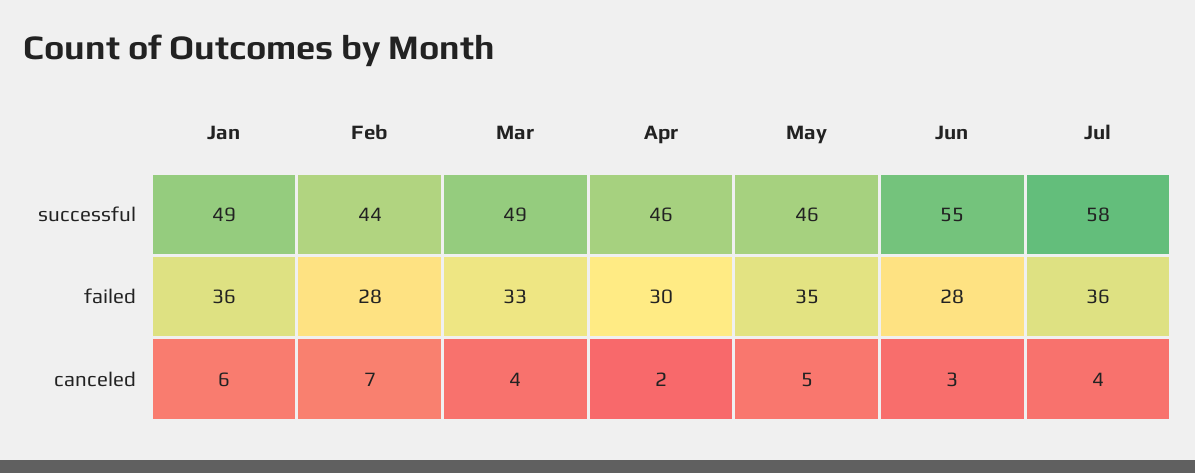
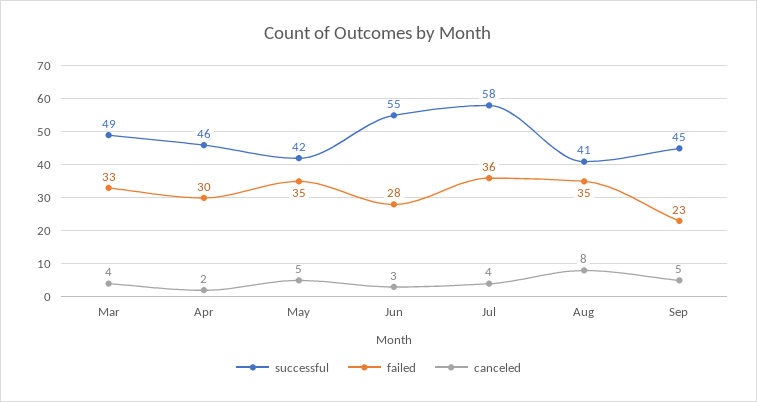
successful, Jan: 49 -> none
successful, Feb: 44 -> none
successful, May: 46 -> 42
failed, Jan: 36 -> none
failed, Feb: 28 -> none
canceled, Jan: 6 -> none
canceled, Feb: 7 -> none
successful, Aug: none -> 41
failed, Aug: none -> 35
canceled, Aug: none -> 8
successful, Sep: none -> 45
failed, Sep: none -> 23
canceled, Sep: none -> 5

